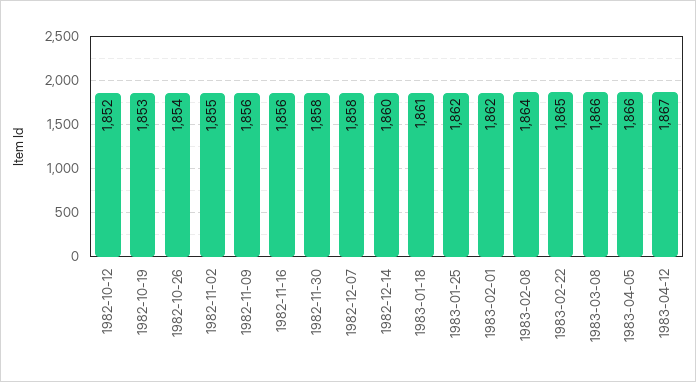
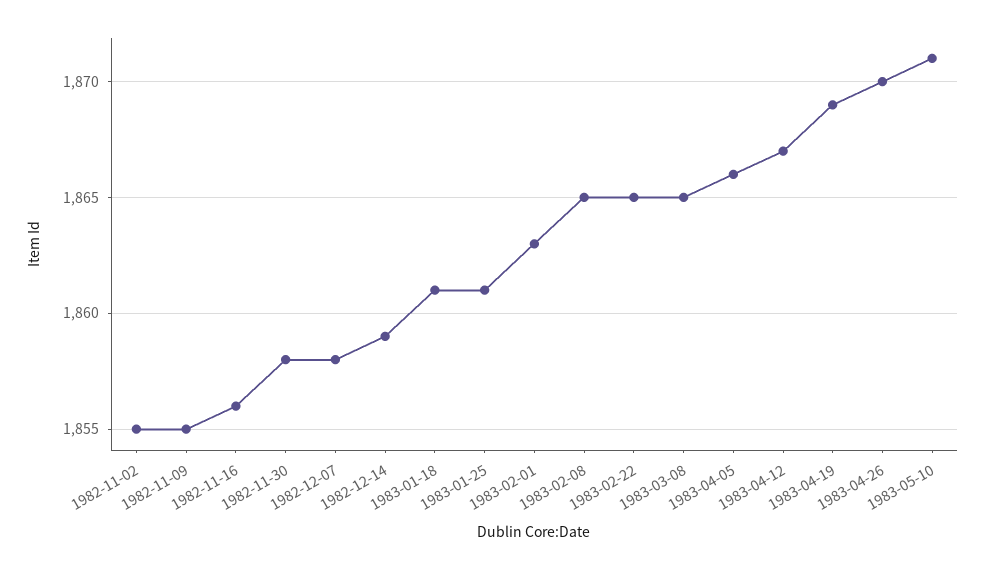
1982-10-12: 1852 -> none
1982-10-19: 1853 -> none
1982-10-26: 1854 -> none
1982-11-09: 1856 -> 1855
1982-12-14: 1860 -> 1859
1983-01-25: 1862 -> 1861
1983-02-01: 1862 -> 1863
1983-02-08: 1864 -> 1865
1983-03-08: 1866 -> 1865
1983-04-19: none -> 1869
1983-04-26: none -> 1870
1983-05-10: none -> 1871

